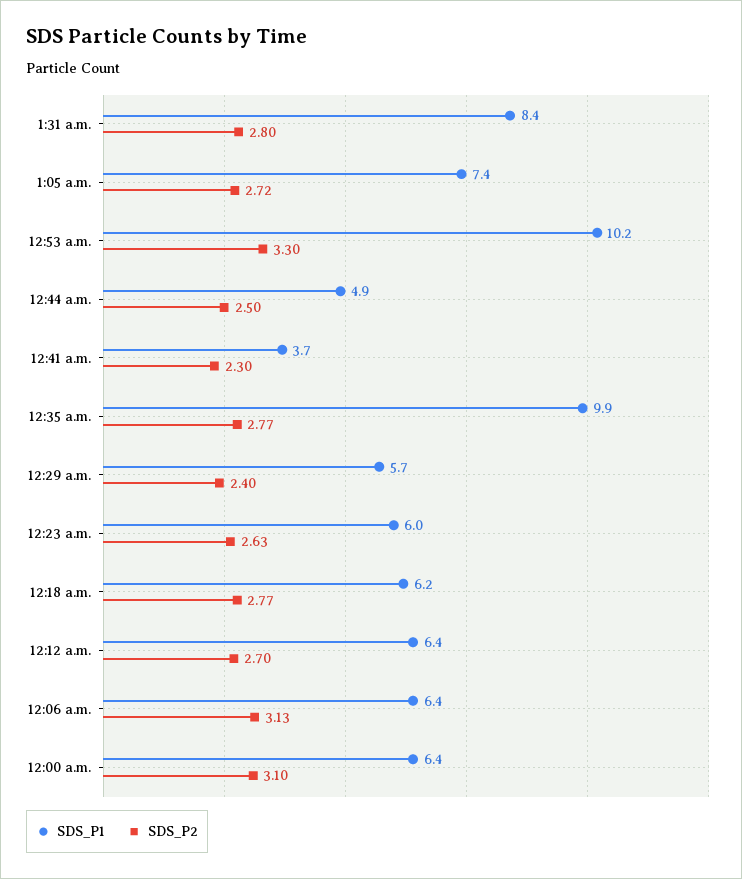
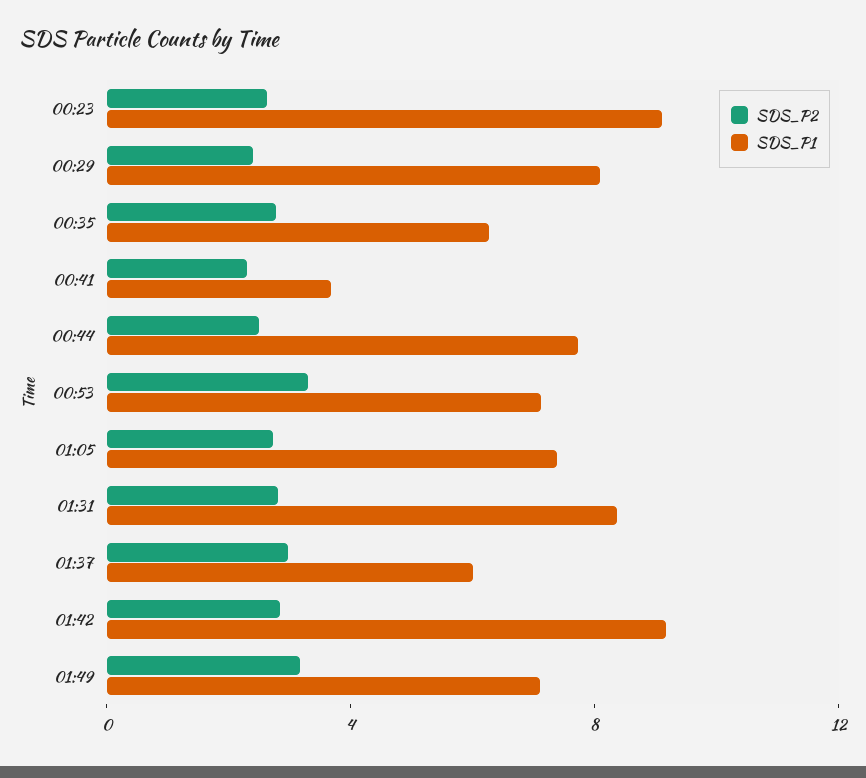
SDS_P1, 12:53 a.m.: 10.2 -> 7
SDS_P1, 12:44 a.m.: 4.9 -> 8
SDS_P1, 12:35 a.m.: 9.9 -> 6
SDS_P1, 12:29 a.m.: 5.7 -> 8
SDS_P1, 12:23 a.m.: 6 -> 9
SDS_P1, 12:18 a.m.: 6.2 -> none
SDS_P2, 12:18 a.m.: 2.77 -> none
SDS_P1, 12:12 a.m.: 6.4 -> none
SDS_P2, 12:12 a.m.: 2.7 -> none
SDS_P1, 12:06 a.m.: 6.4 -> none
SDS_P2, 12:06 a.m.: 3.13 -> none
SDS_P1, 12:00 a.m.: 6.4 -> none
SDS_P2, 12:00 a.m.: 3.1 -> none
SDS_P2, 01:37: none -> 3
SDS_P1, 01:37: none -> 6
SDS_P2, 01:42: none -> 3
SDS_P1, 01:42: none -> 9
SDS_P2, 01:49: none -> 3
SDS_P1, 01:49: none -> 7

